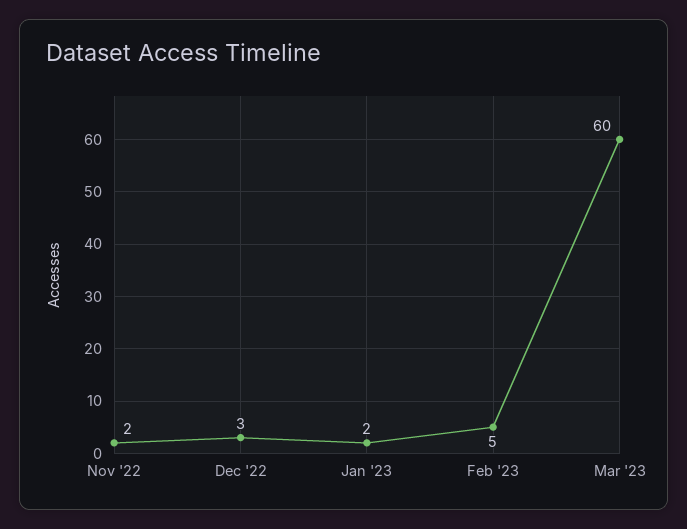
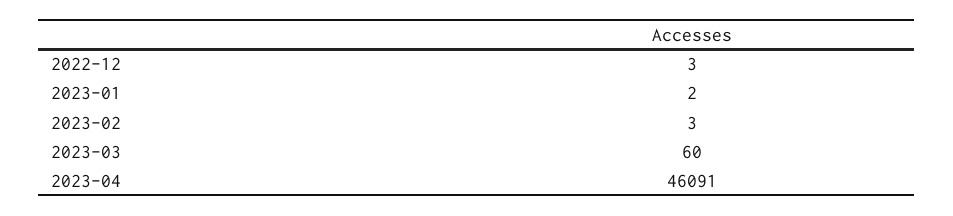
Nov '22: 2 -> none
Feb '23: 5 -> 3
2023-04: none -> 46091

